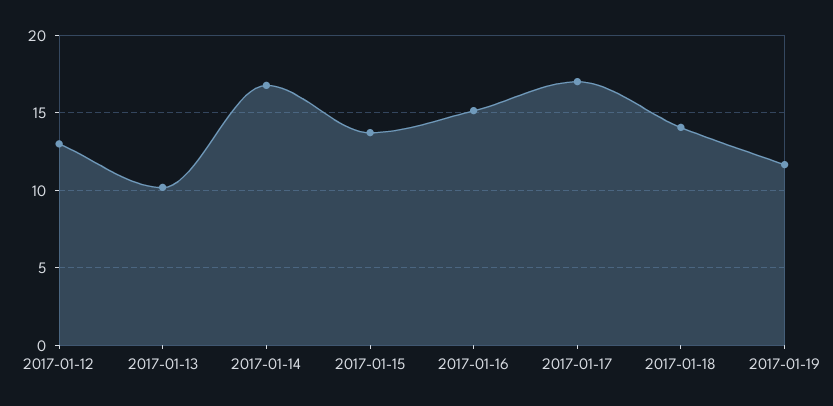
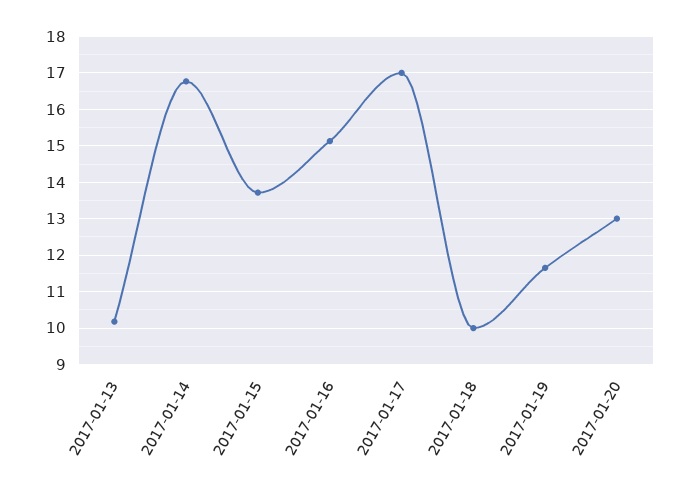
2017-01-12: 13 -> none
2017-01-18: 14 -> 10
2017-01-20: none -> 13

